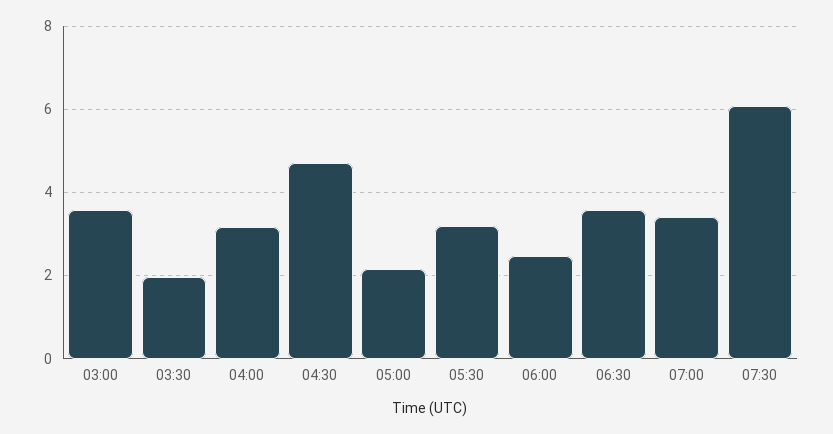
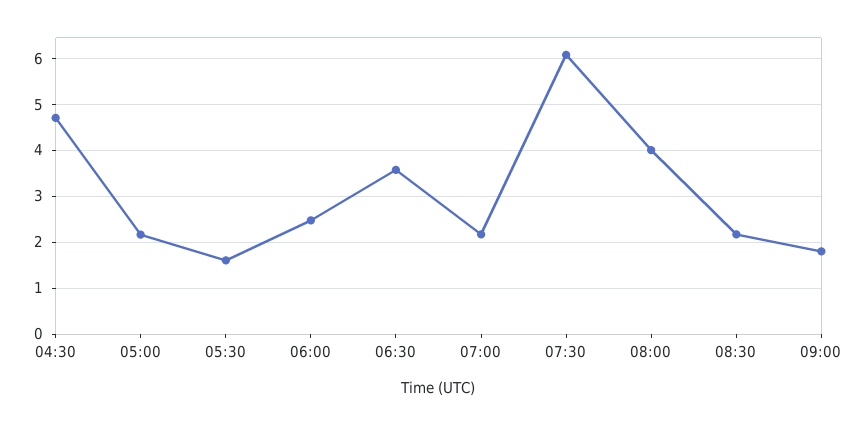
03:00: 3.6 -> none
03:30: 2 -> none
04:00: 3.2 -> none
05:30: 3.2 -> 1.6
07:00: 3.4 -> 2.2
08:00: none -> 4
08:30: none -> 2.2
09:00: none -> 1.8

